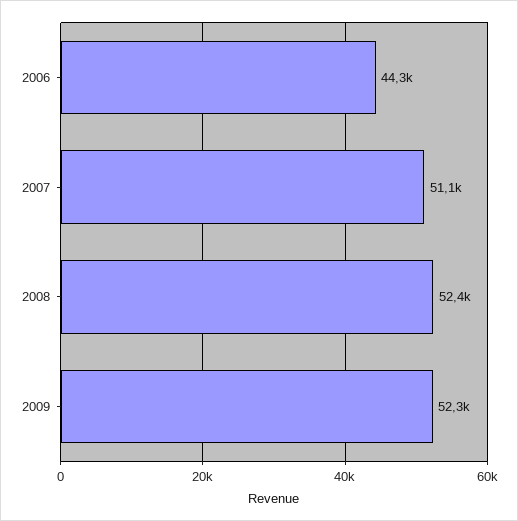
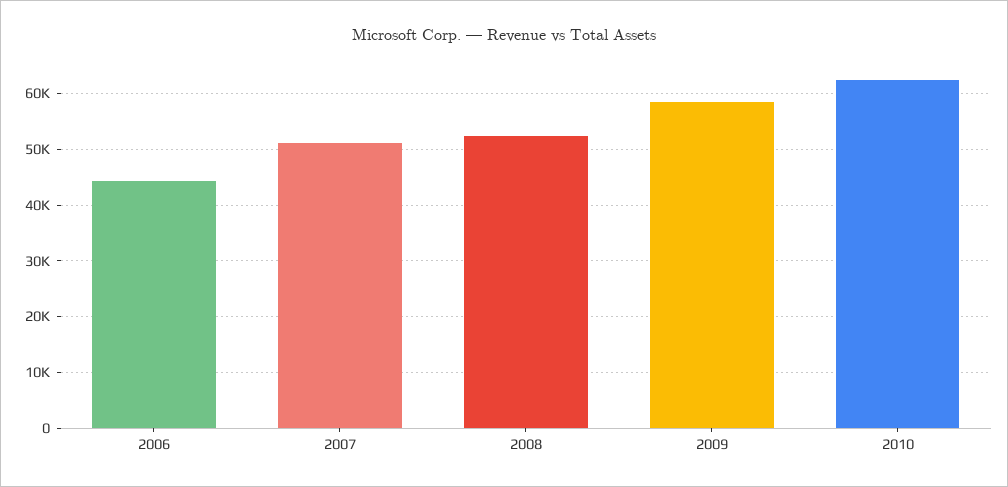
2009: 52300 -> 58000
2010: none -> 62000

